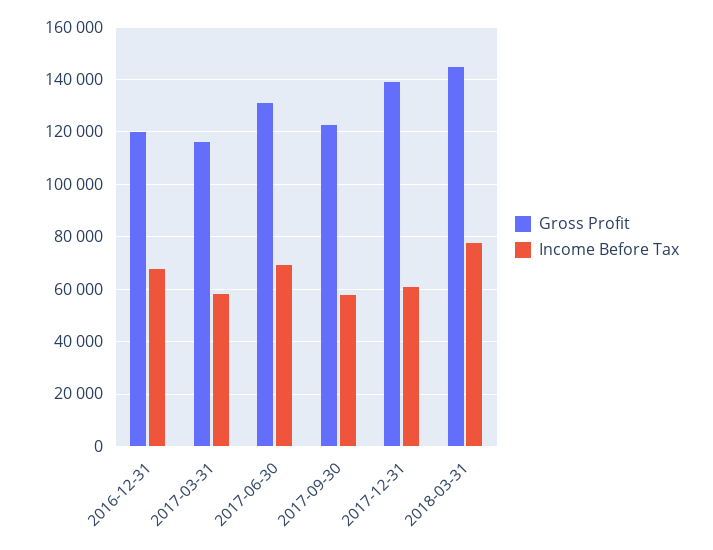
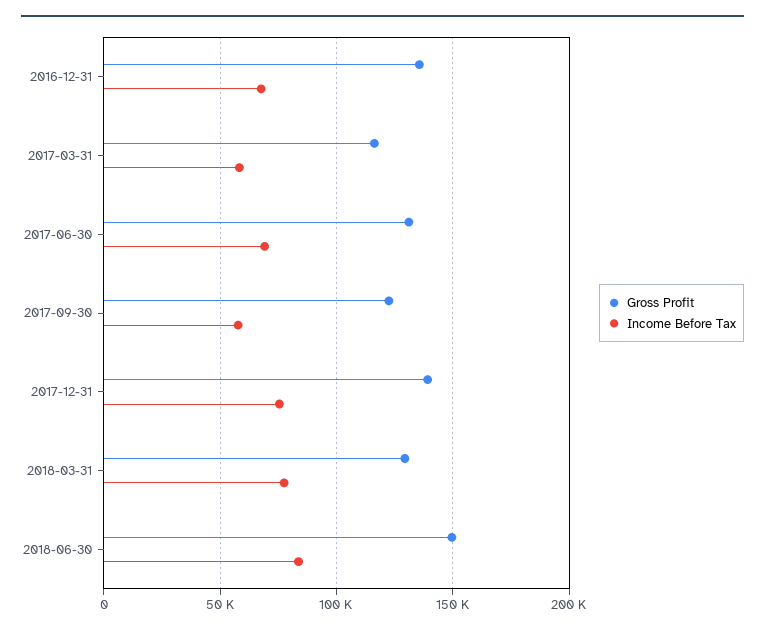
Gross Profit, 2016-12-31: 120000 -> 135000
Income Before Tax, 2017-12-31: 60000 -> 75000
Gross Profit, 2018-03-31: 145000 -> 130000
Gross Profit, 2018-06-30: none -> 150000
Income Before Tax, 2018-06-30: none -> 85000

